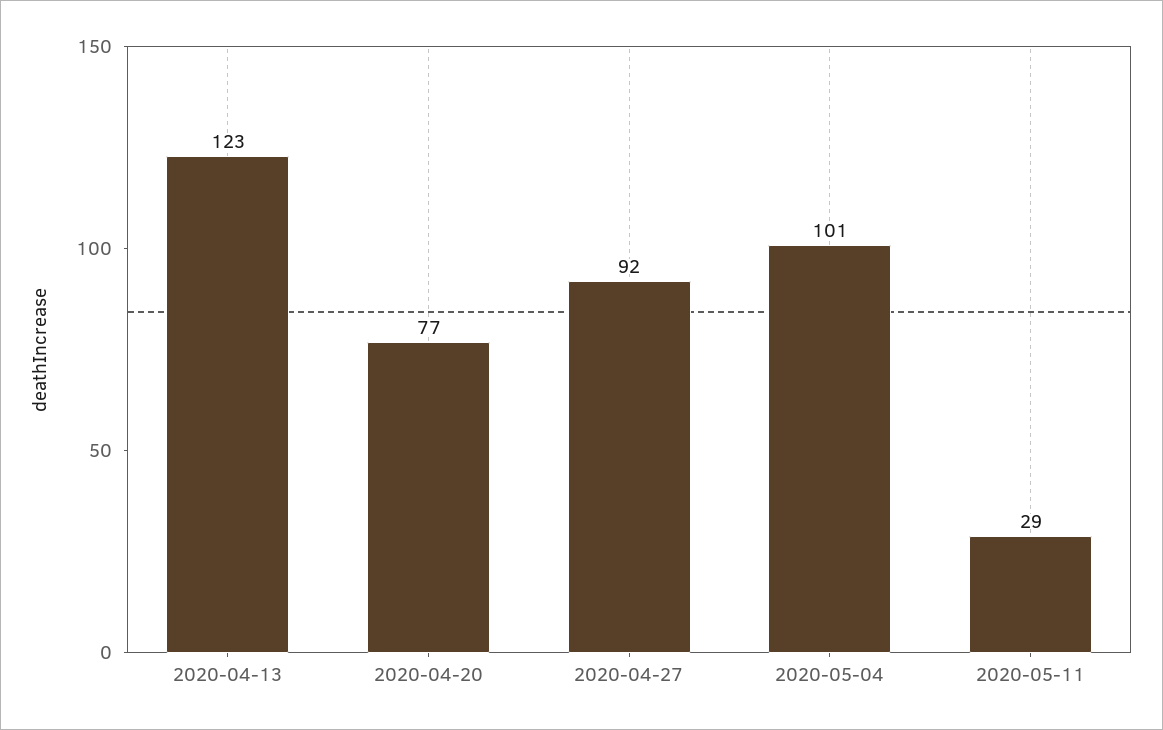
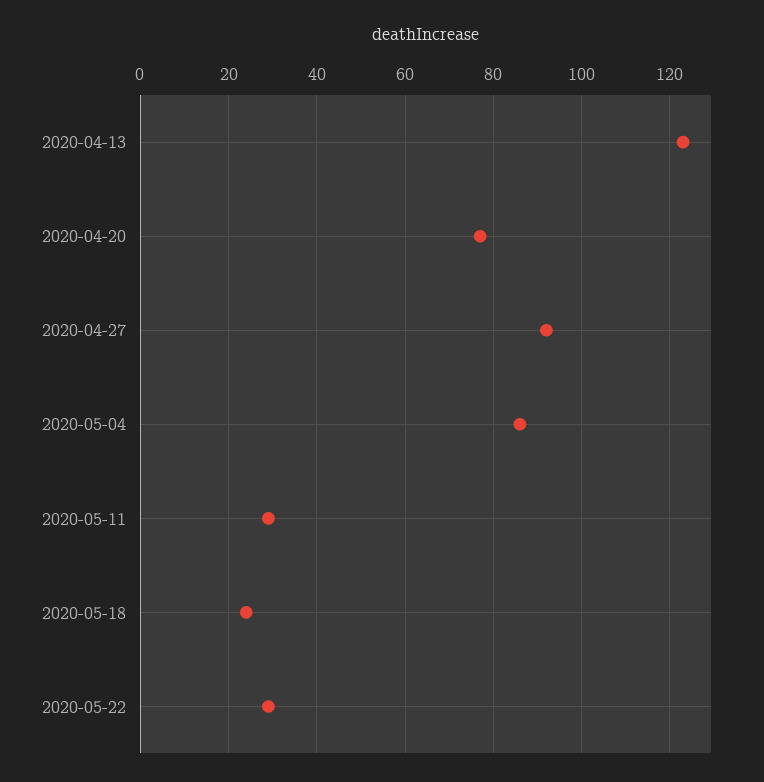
2020-05-04: 101 -> 85
2020-05-18: none -> 25
2020-05-22: none -> 30

